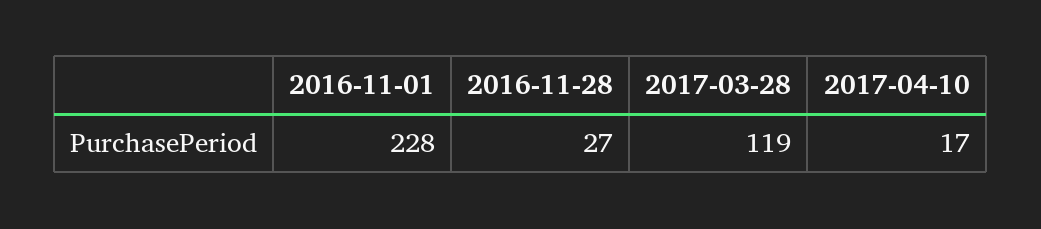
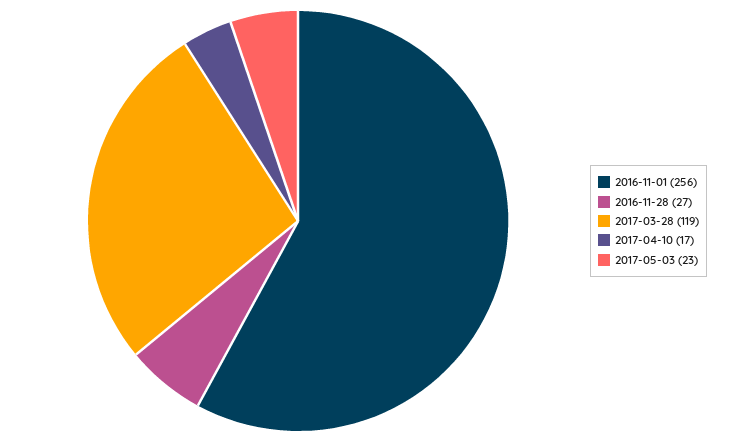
2016-11-01: 228 -> 256
2017-05-03: none -> 23

